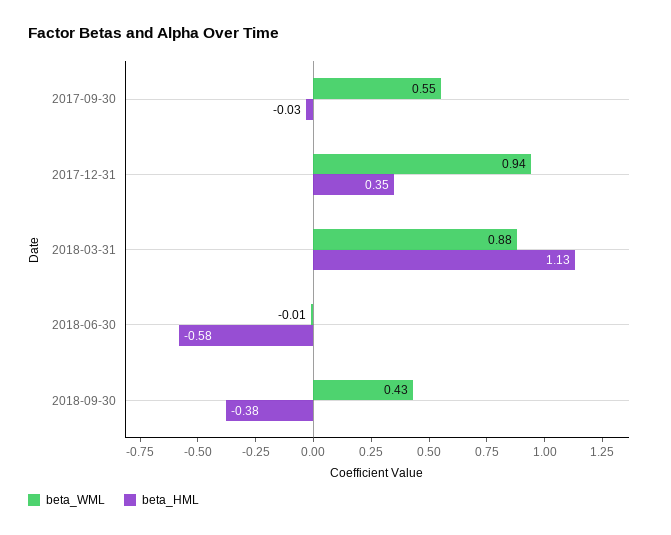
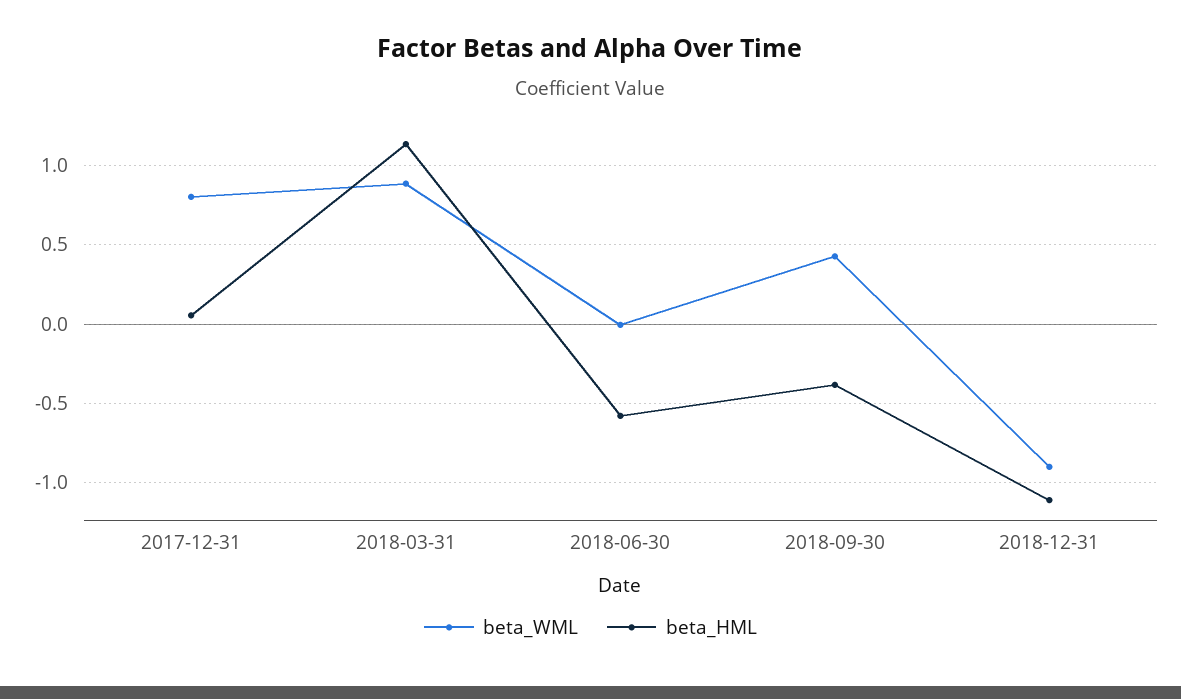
beta_WML, 2017-09-30: 0.55 -> none
beta_HML, 2017-09-30: -0.03 -> none
beta_WML, 2017-12-31: 0.94 -> 0.8
beta_HML, 2017-12-31: 0.35 -> 0.05
beta_WML, 2018-12-31: none -> -0.9
beta_HML, 2018-12-31: none -> -1.1

